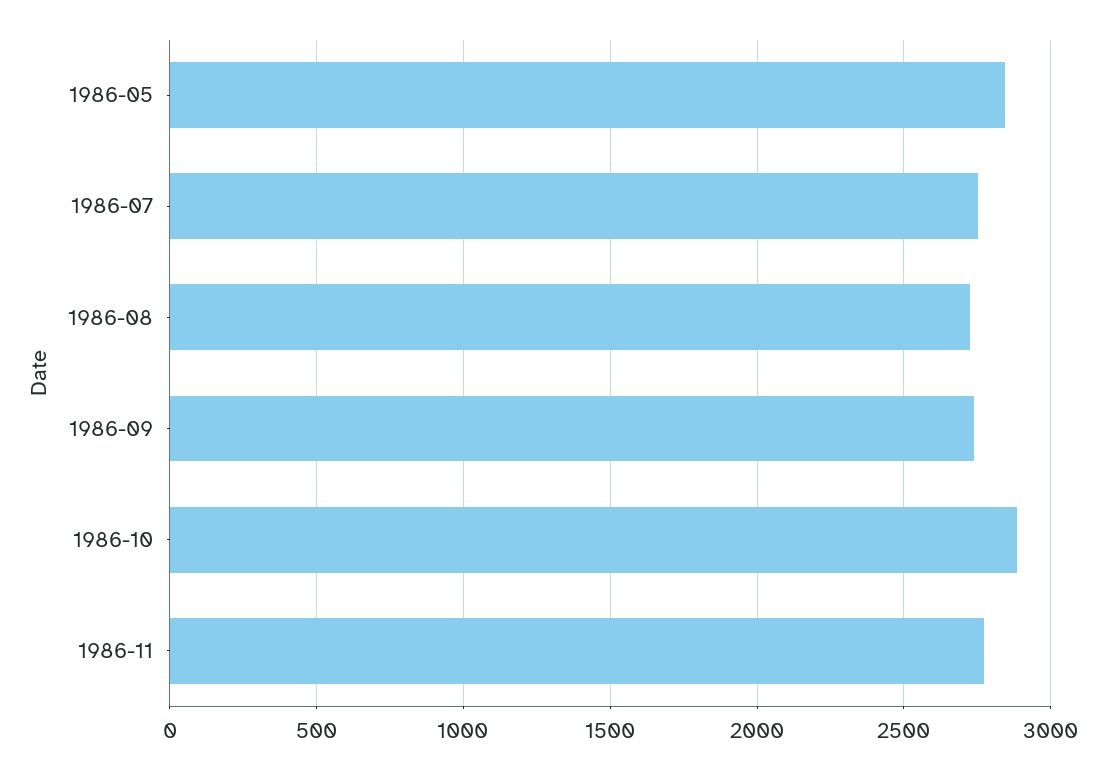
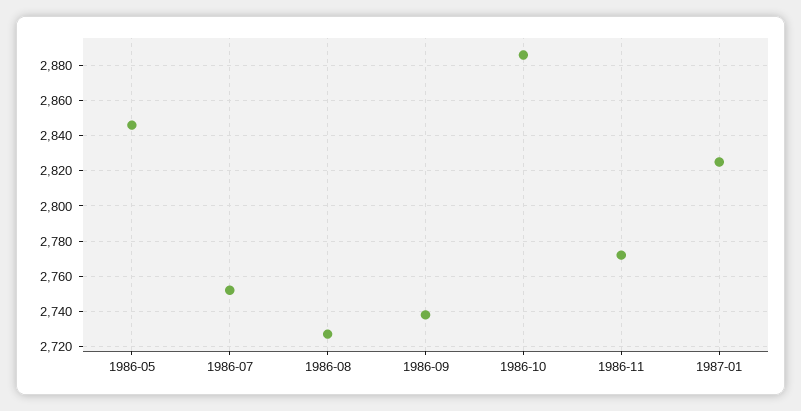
1987-01: none -> 2825

